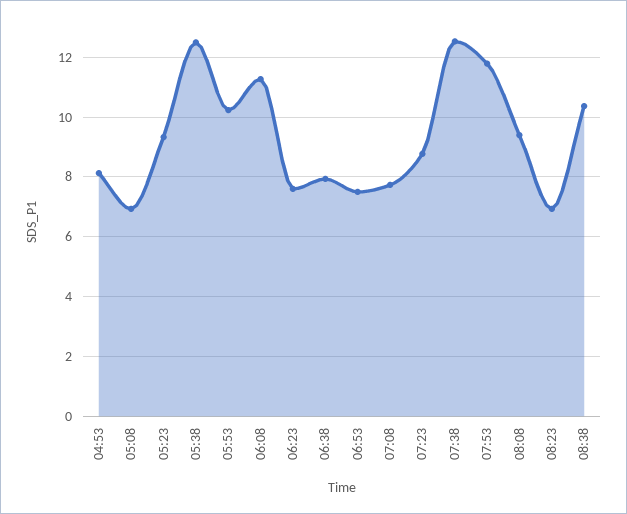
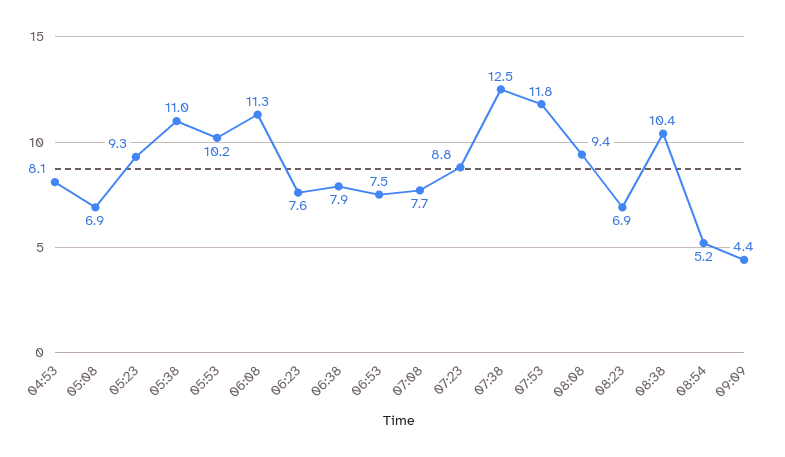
05:38: 12.5 -> 11
08:54: none -> 5.2
09:09: none -> 4.4

